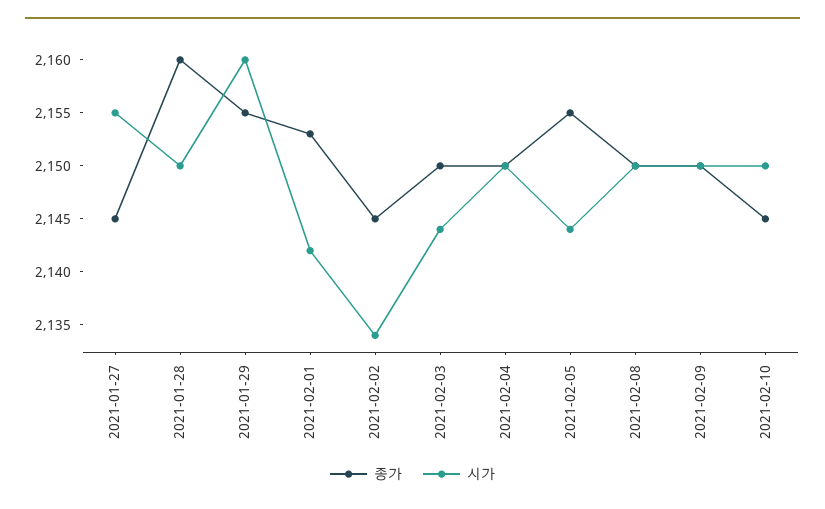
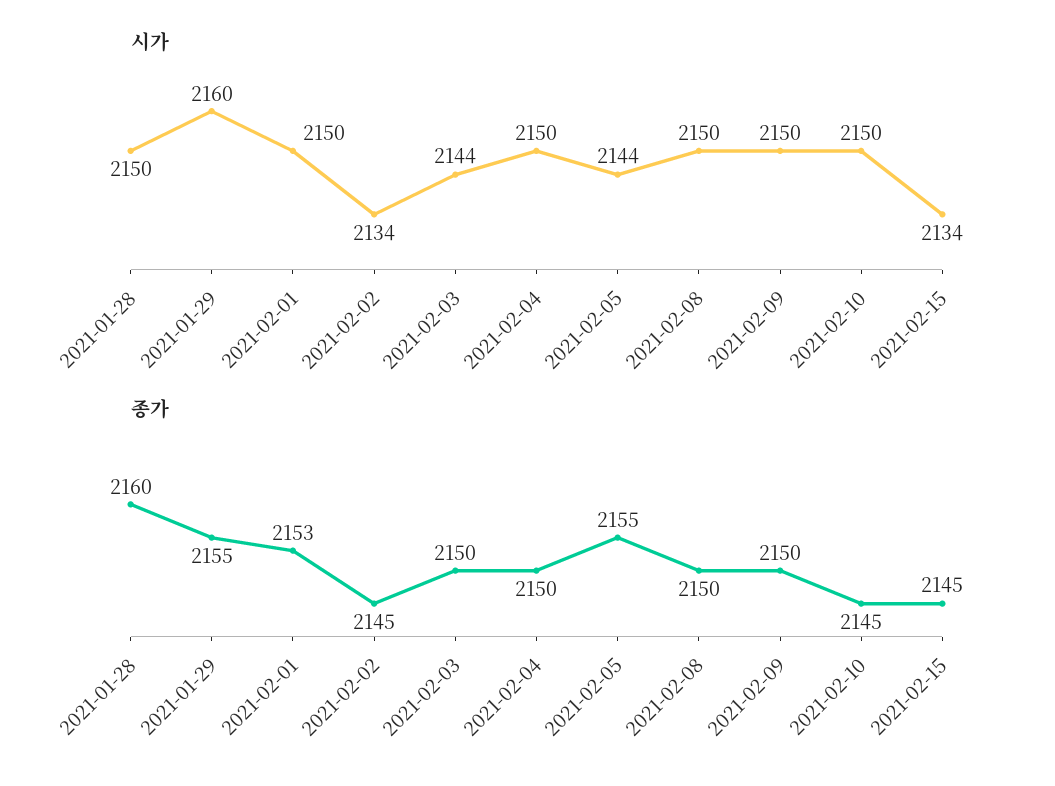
종가, 2021-01-27: 2145 -> none
시가, 2021-01-27: 2155 -> none
시가, 2021-02-01: 2142 -> 2150
시가, 2021-02-15: none -> 2134
종가, 2021-02-15: none -> 2145

